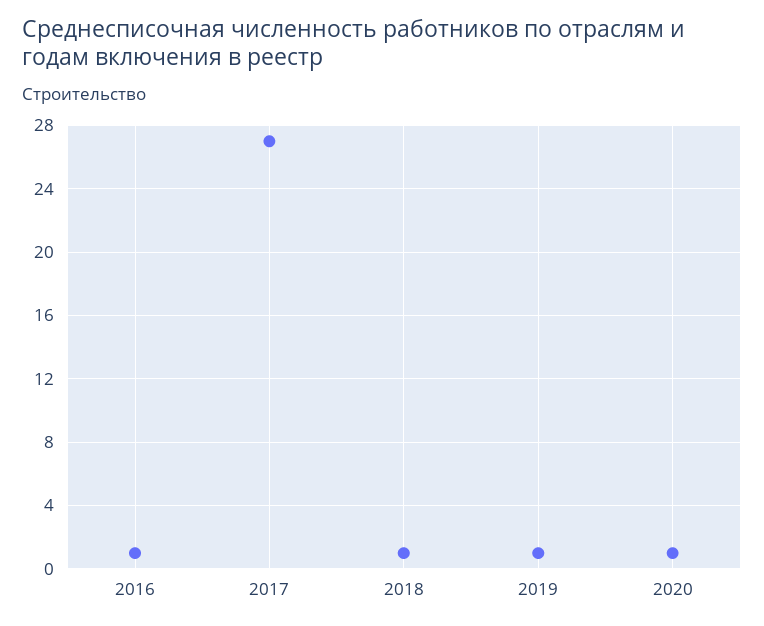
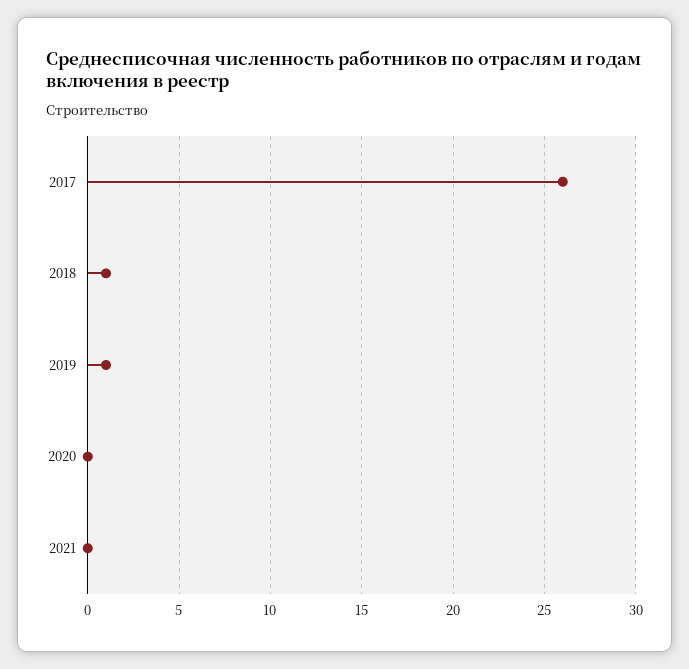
2016: 1 -> none
2017: 27 -> 26
2020: 1 -> 0
2021: none -> 0

